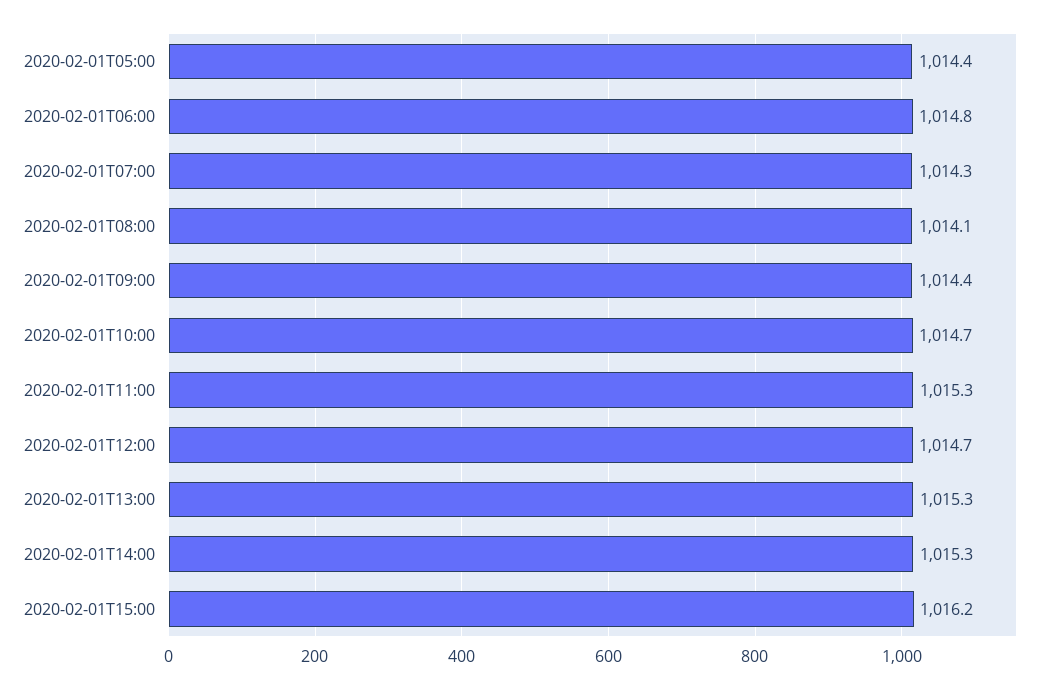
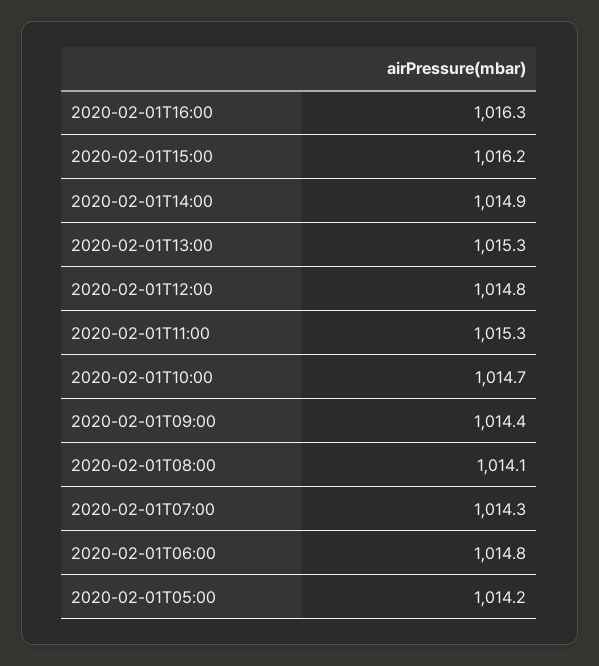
2020-02-01T05:00: 1014.4 -> 1014.2
2020-02-01T12:00: 1014.7 -> 1014.8
2020-02-01T14:00: 1015.3 -> 1014.9
2020-02-01T16:00: none -> 1016.3

